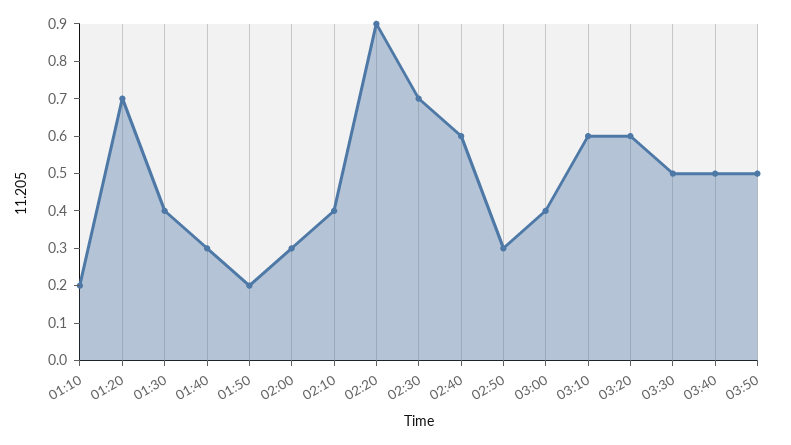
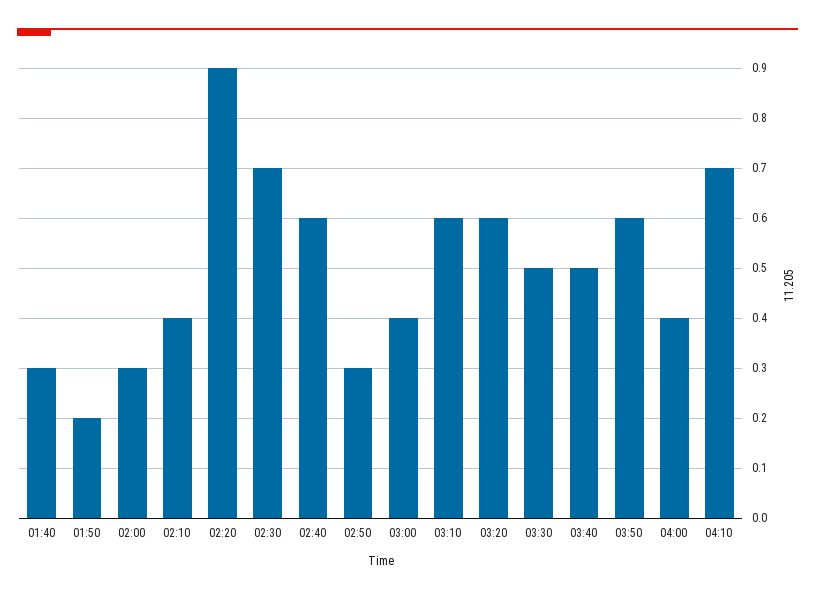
01:10: 0.2 -> none
01:20: 0.7 -> none
01:30: 0.4 -> none
03:50: 0.5 -> 0.6
04:00: none -> 0.4
04:10: none -> 0.7

